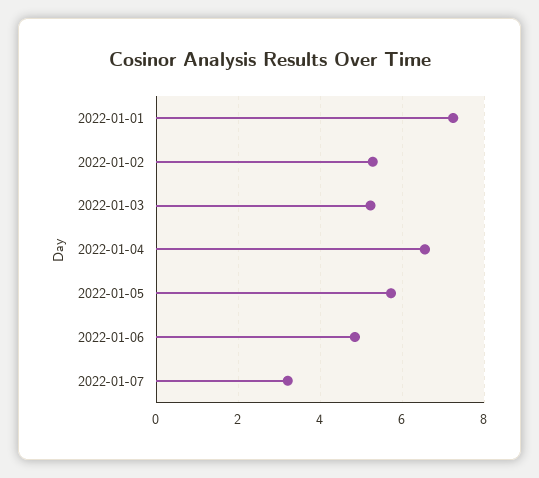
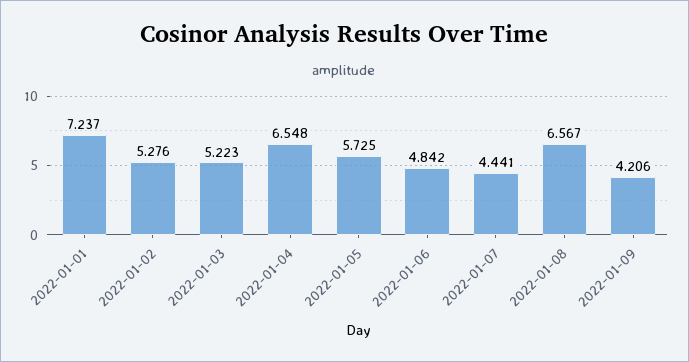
2022-01-07: 3.2 -> 4.441
2022-01-08: none -> 6.567
2022-01-09: none -> 4.206

